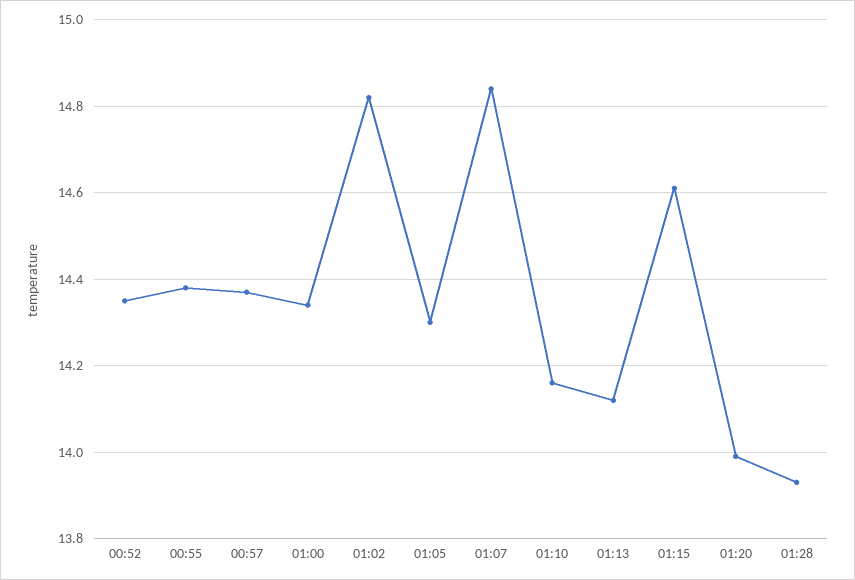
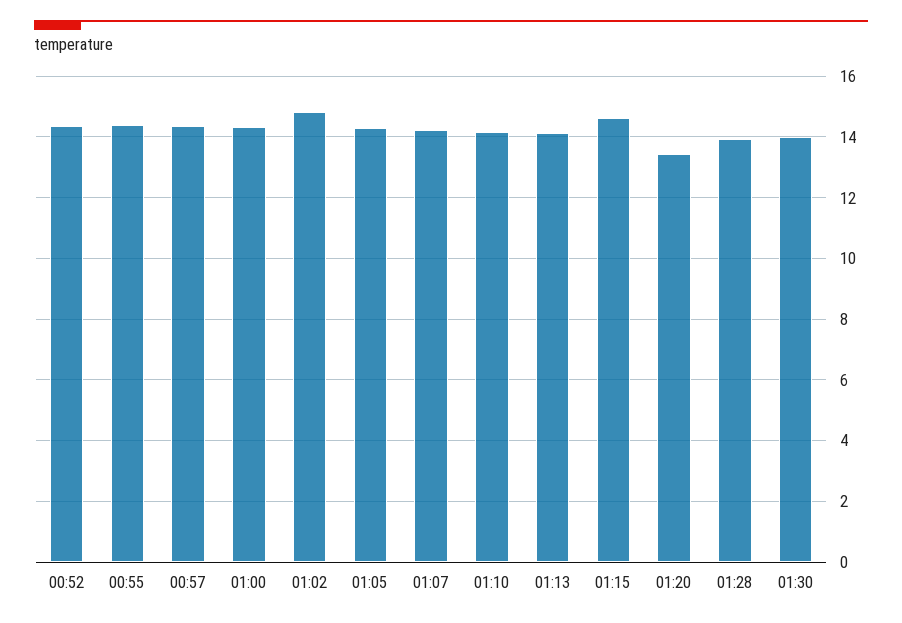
01:07: 14.85 -> 14.2
01:20: 14 -> 13.4
01:30: none -> 14

